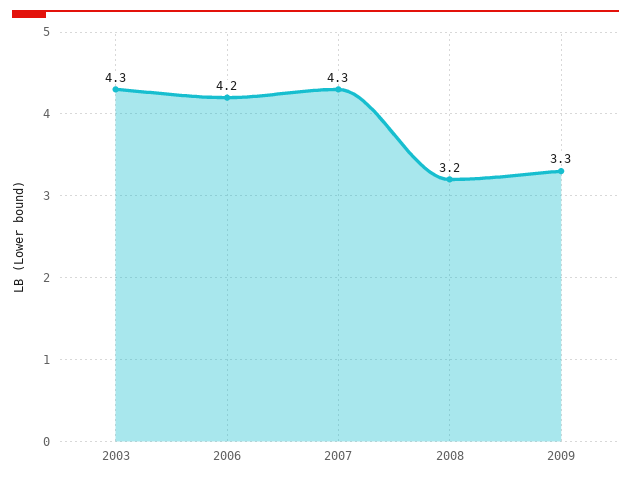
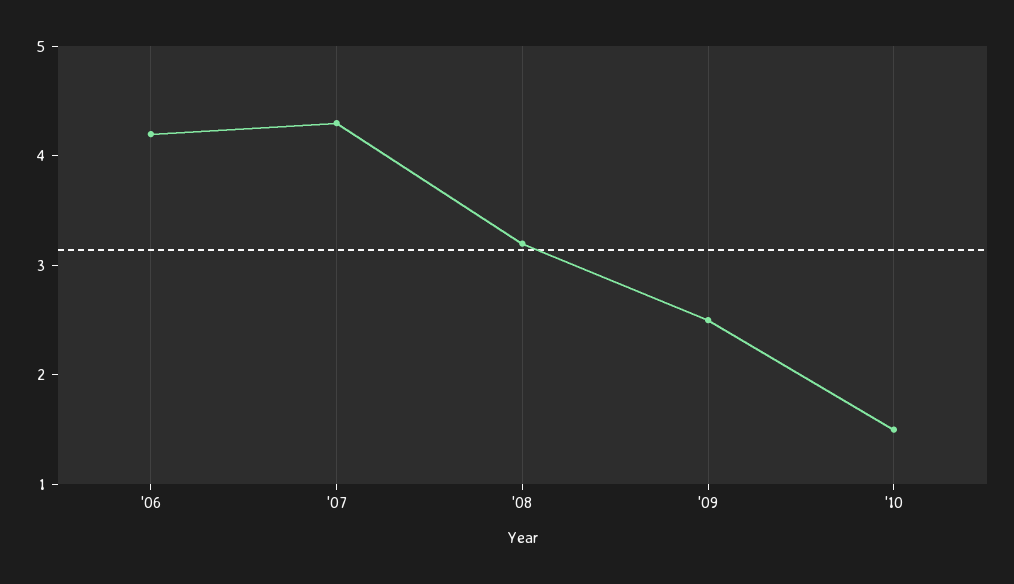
2003: 4.3 -> none
2009: 3.3 -> 2.5
'10: none -> 1.5

